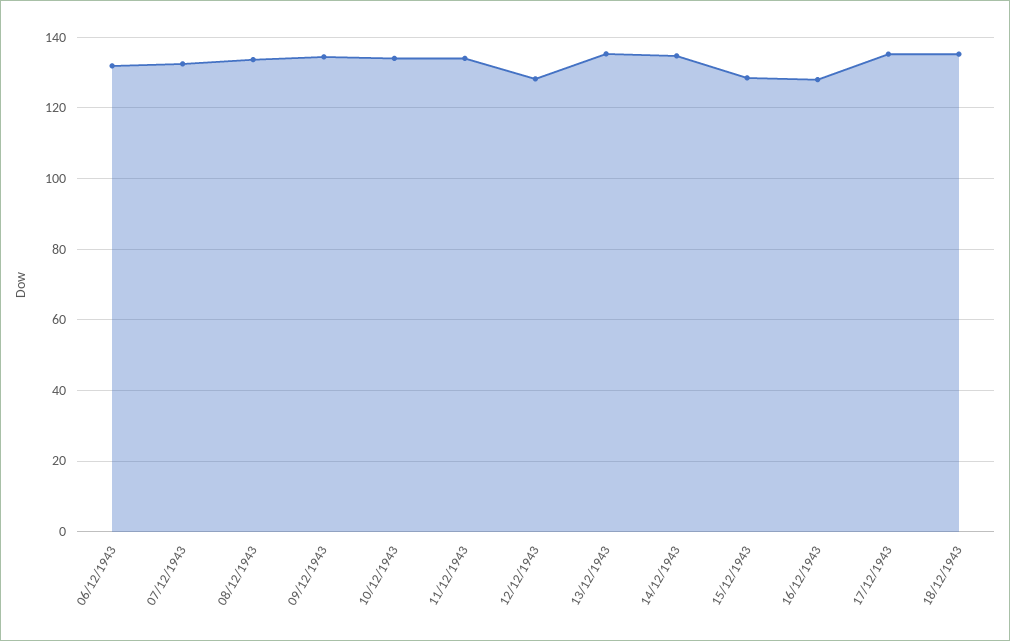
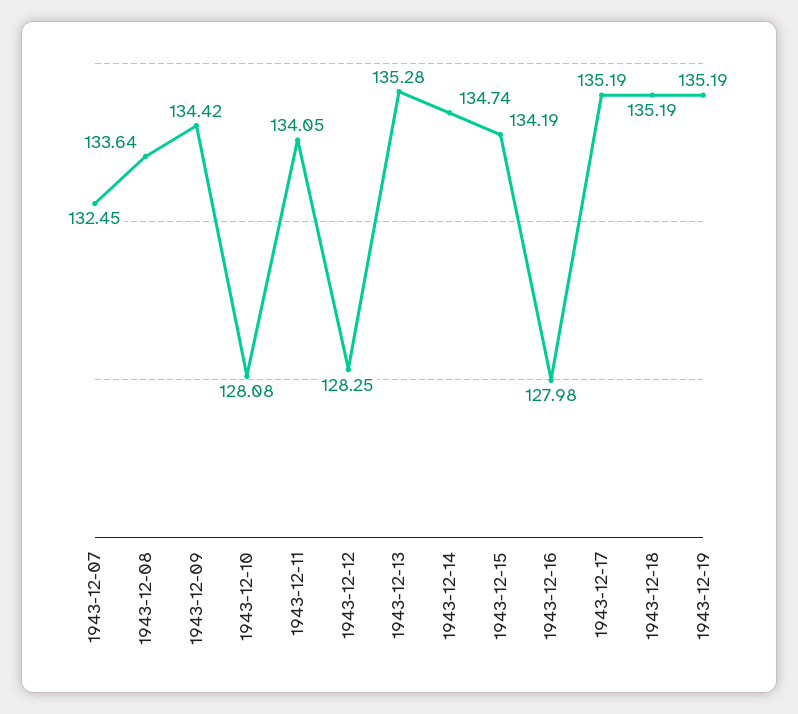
06/12/1943: 132 -> none
10/12/1943: 134 -> 128.08
15/12/1943: 128 -> 134.19
1943-12-19: none -> 135.19

